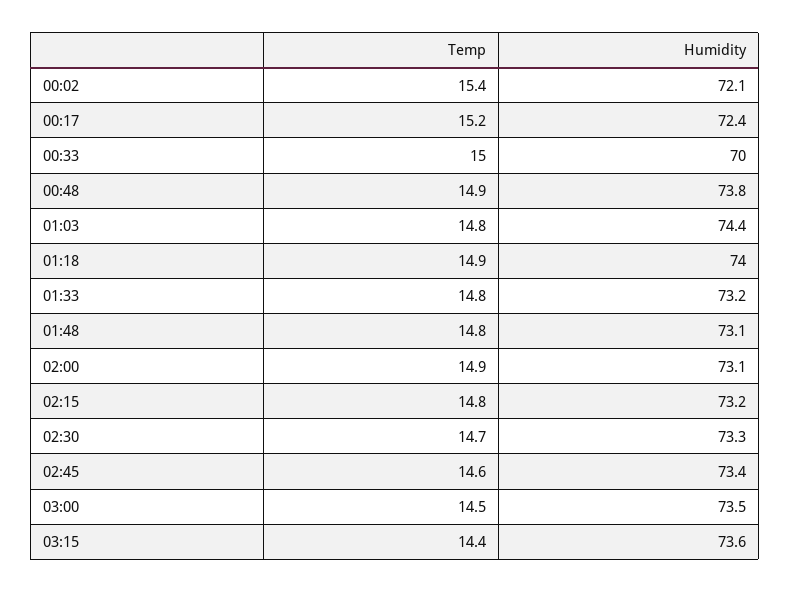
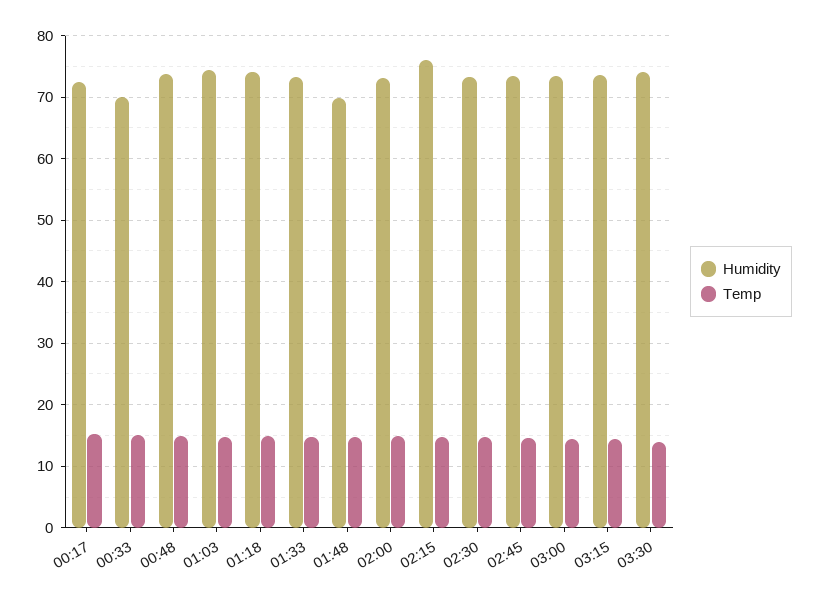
Temp, 00:02: 15.4 -> none
Humidity, 00:02: 72.1 -> none
Humidity, 01:48: 73.1 -> 70
Humidity, 02:15: 73.2 -> 76
Humidity, 03:30: none -> 74
Temp, 03:30: none -> 14

